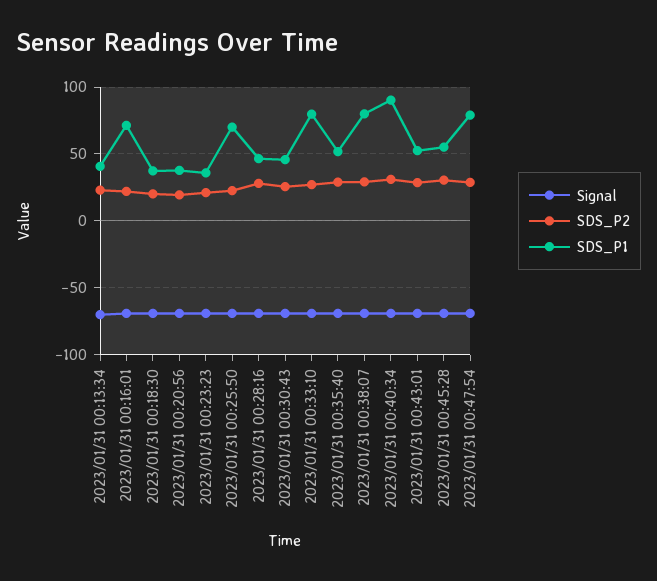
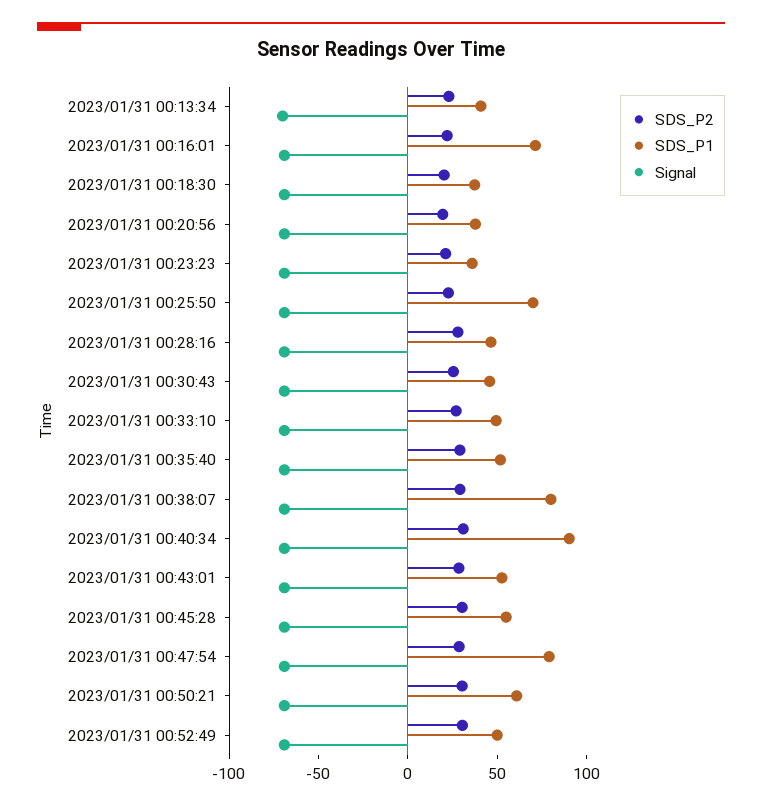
SDS_P1, 2023/01/31 00:33:10: 80 -> 50
SDS_P2, 2023/01/31 00:50:21: none -> 30
SDS_P1, 2023/01/31 00:50:21: none -> 60
Signal, 2023/01/31 00:50:21: none -> -70
SDS_P2, 2023/01/31 00:52:49: none -> 30
SDS_P1, 2023/01/31 00:52:49: none -> 50
Signal, 2023/01/31 00:52:49: none -> -70

